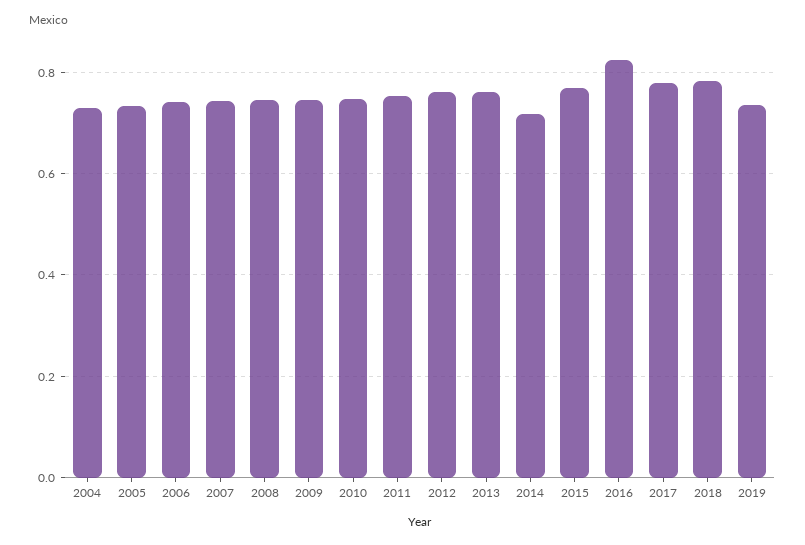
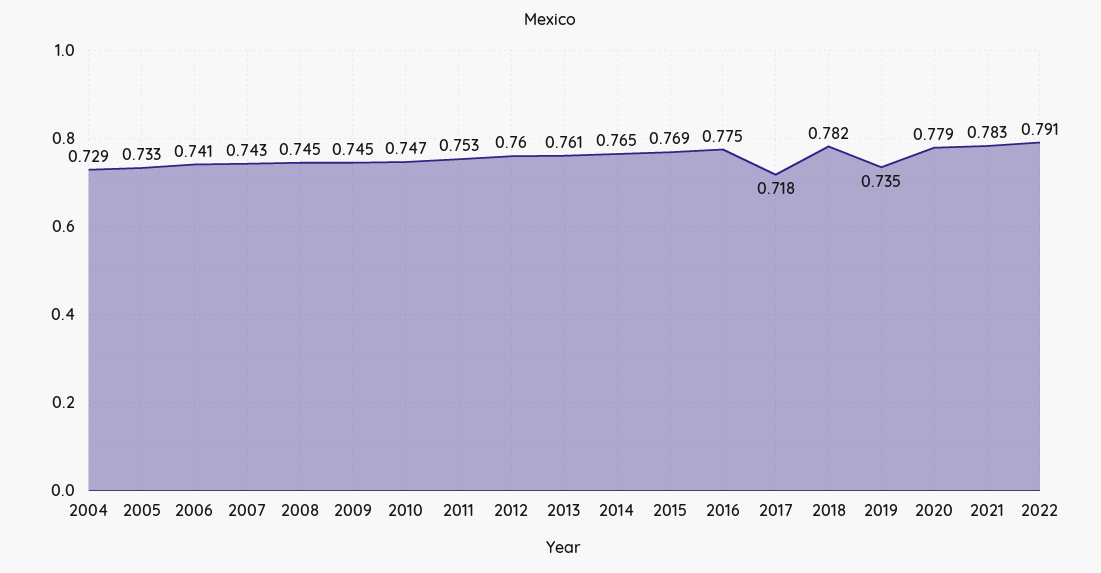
2014: 0.72 -> 0.765
2016: 0.82 -> 0.775
2017: 0.78 -> 0.718
2020: none -> 0.779
2021: none -> 0.783
2022: none -> 0.791

